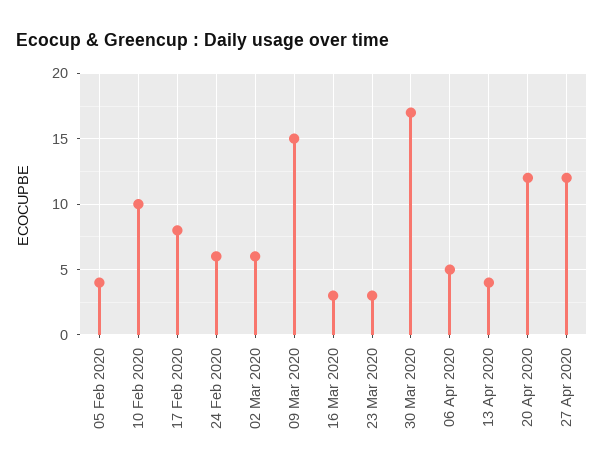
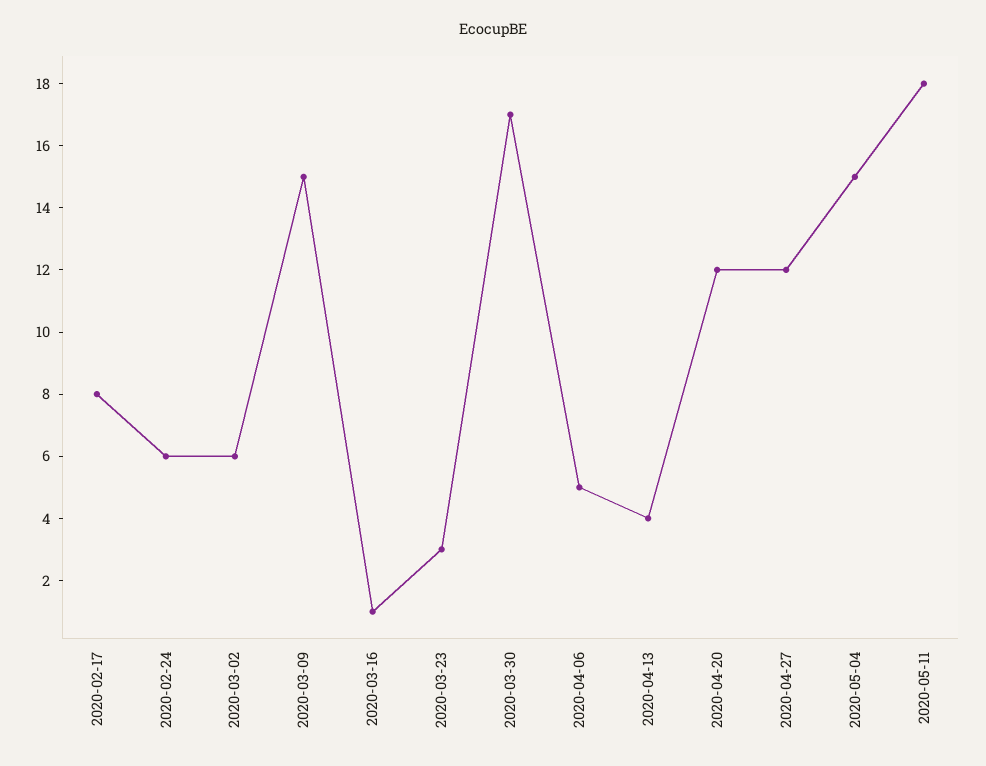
05 Feb 2020: 4 -> none
10 Feb 2020: 10 -> none
16 Mar 2020: 3 -> 1
2020-05-04: none -> 15
2020-05-11: none -> 18

